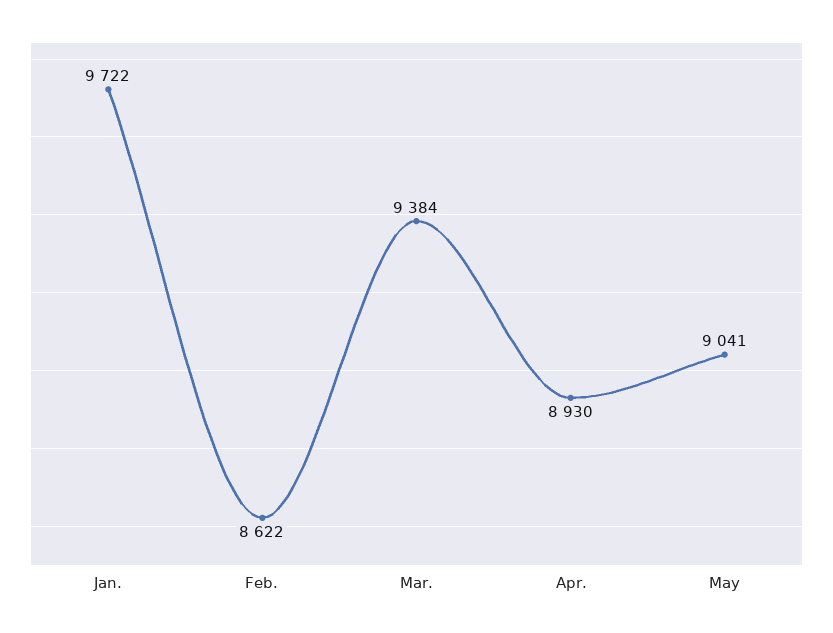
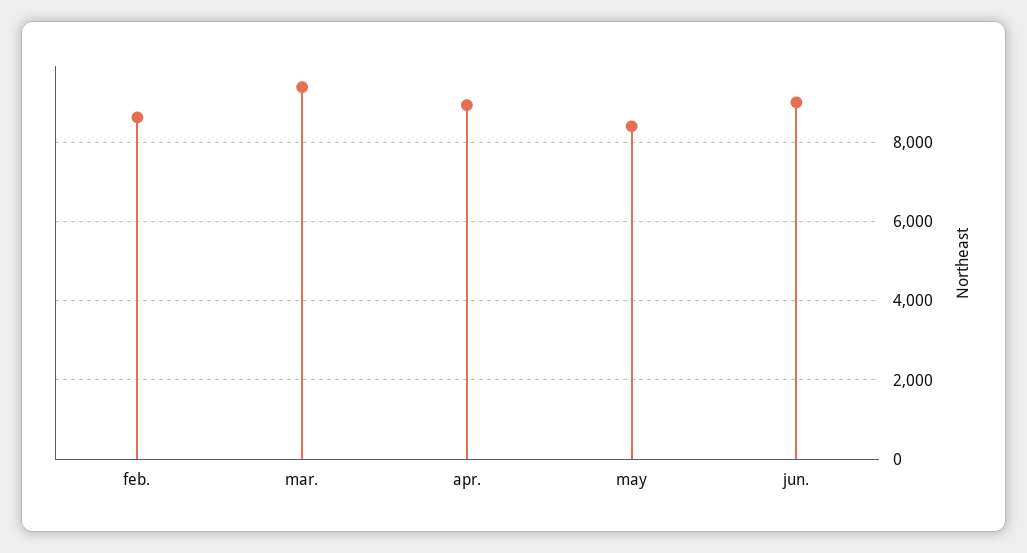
Jan.: 9722 -> none
May: 9041 -> 8400
jun.: none -> 9000

